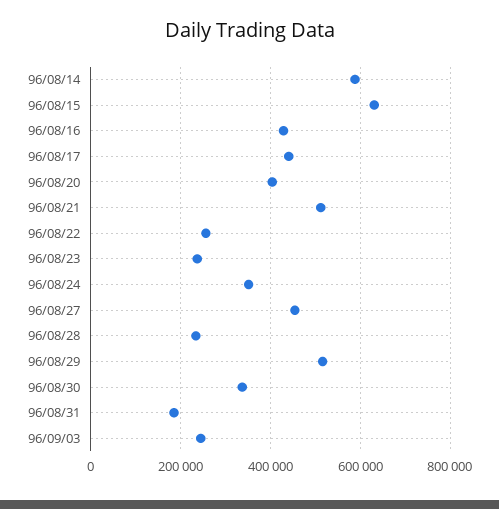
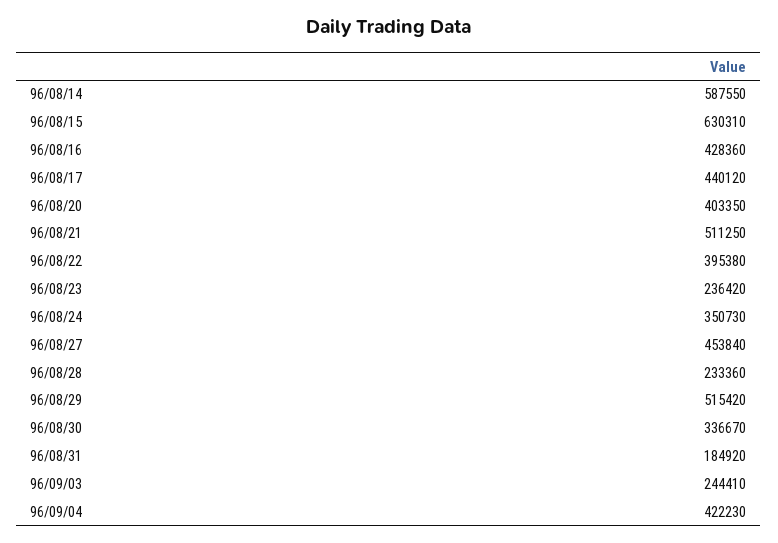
96/08/22: 260000 -> 395380
96/09/04: none -> 422230

